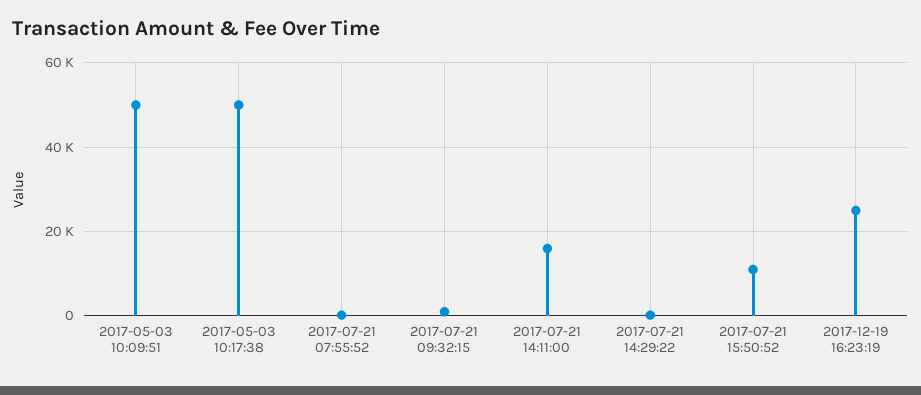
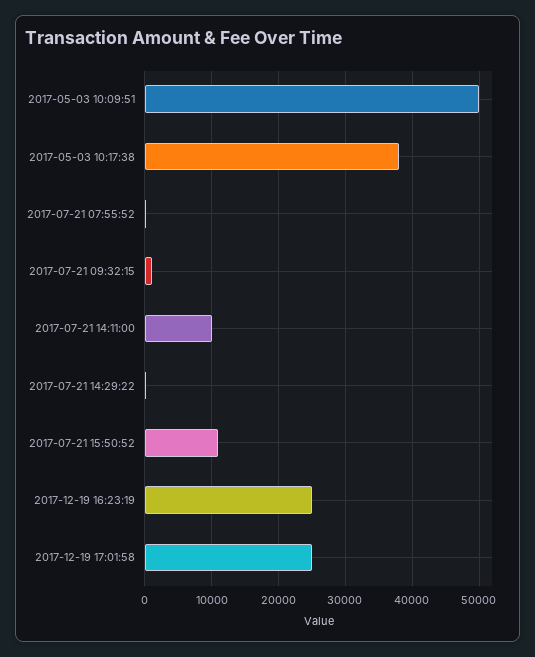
2017-05-03 10:17:38: 50000 -> 38000
2017-07-21 14:11:00: 16000 -> 10000
2017-12-19 17:01:58: none -> 25000

